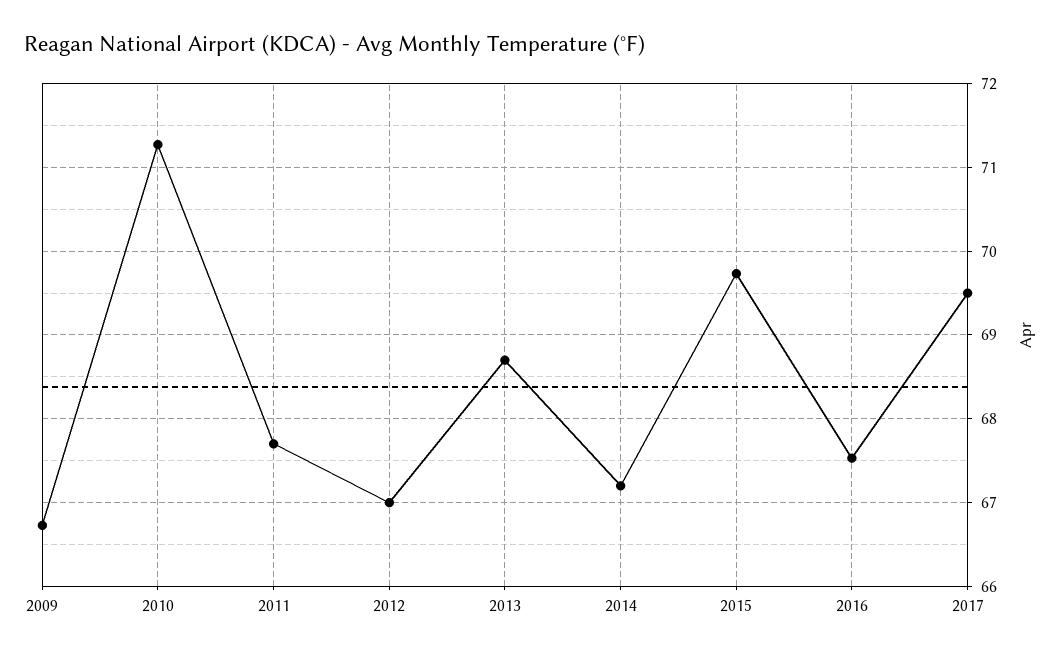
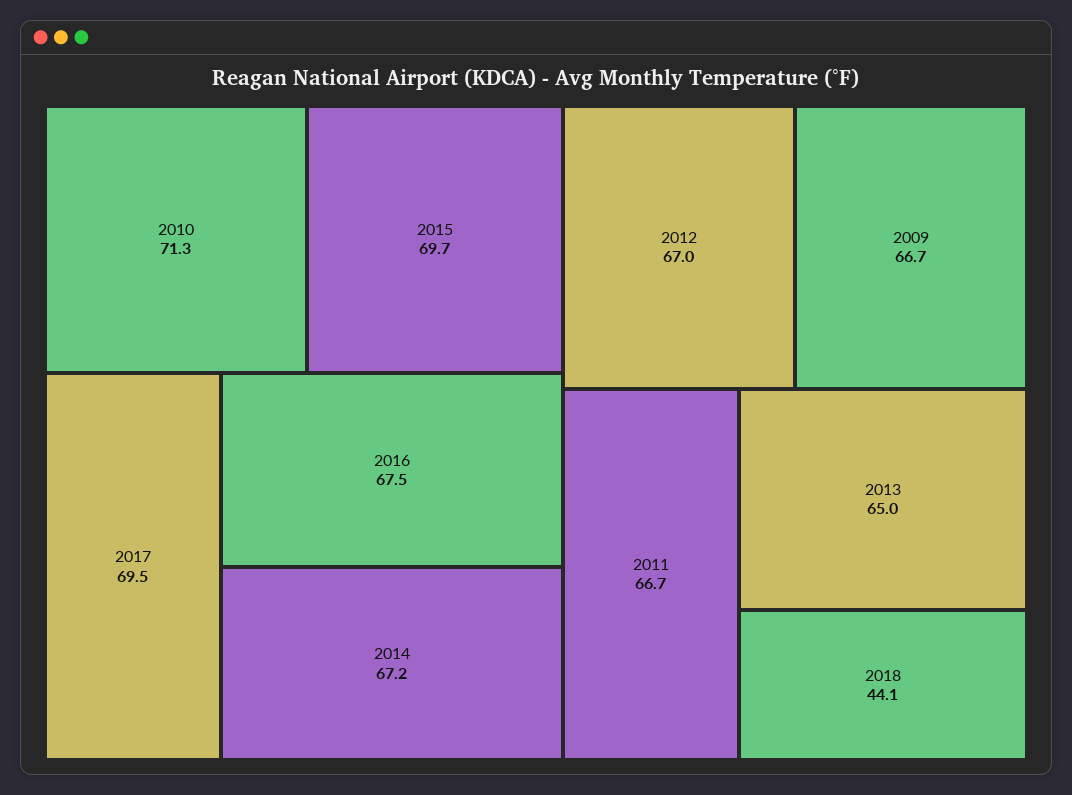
2011: 67.7 -> 66.7
2013: 68.7 -> 65
2018: none -> 44.1

